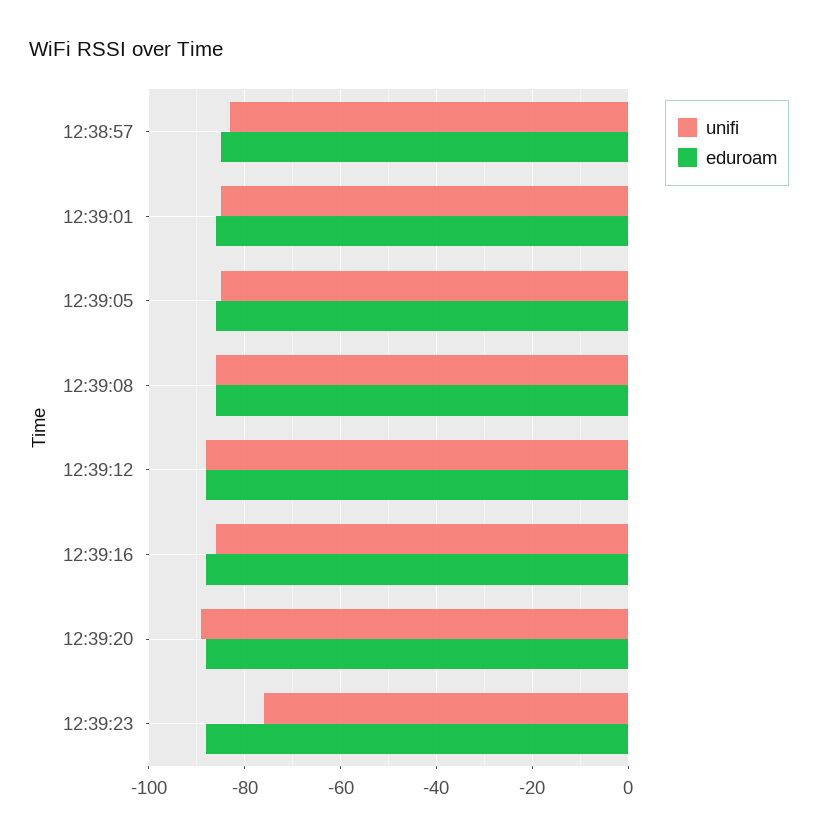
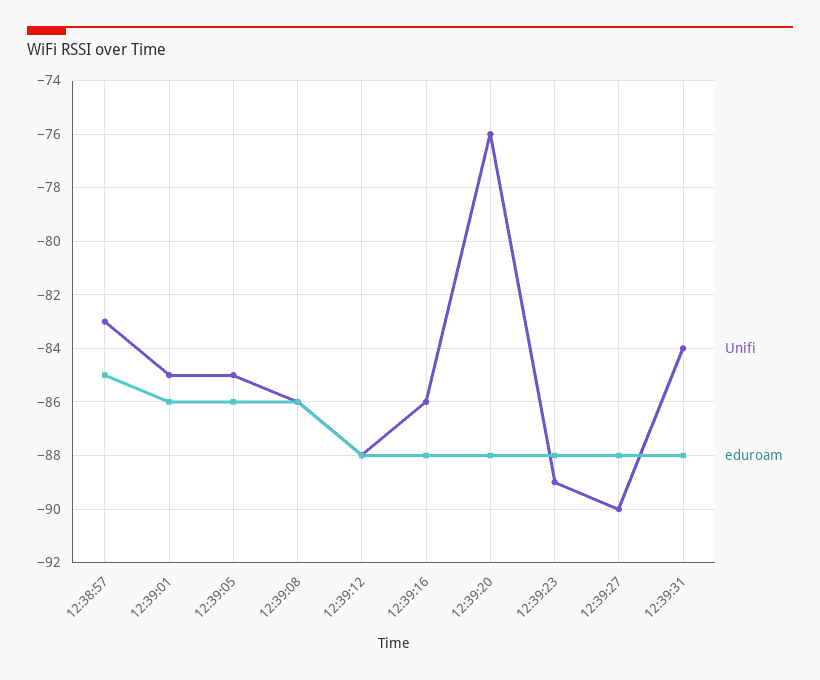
unifi, 12:39:20: -90 -> -76
unifi, 12:39:23: -75 -> -89
unifi, 12:39:27: none -> -90
eduroam, 12:39:27: none -> -88
unifi, 12:39:31: none -> -84
eduroam, 12:39:31: none -> -88

